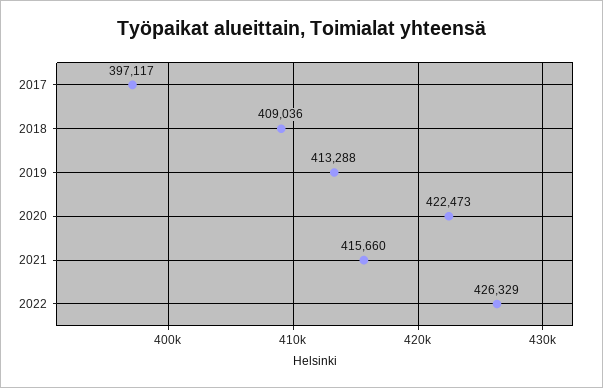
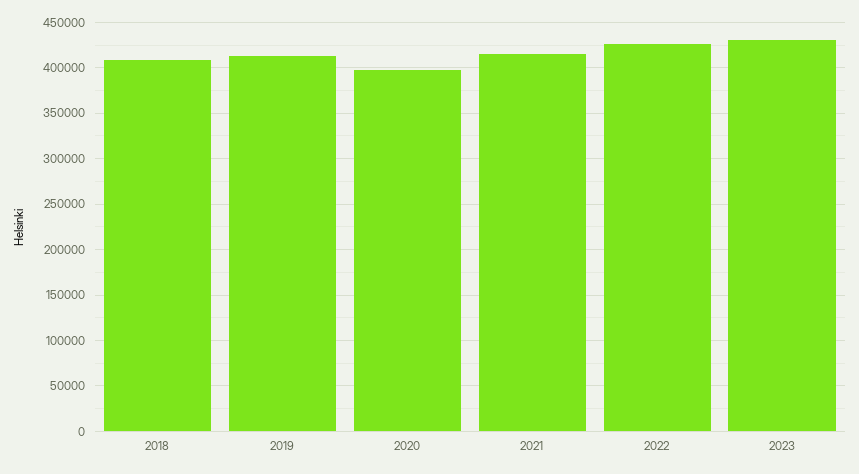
2017: 397117 -> none
2020: 422473 -> 400000
2023: none -> 430000

